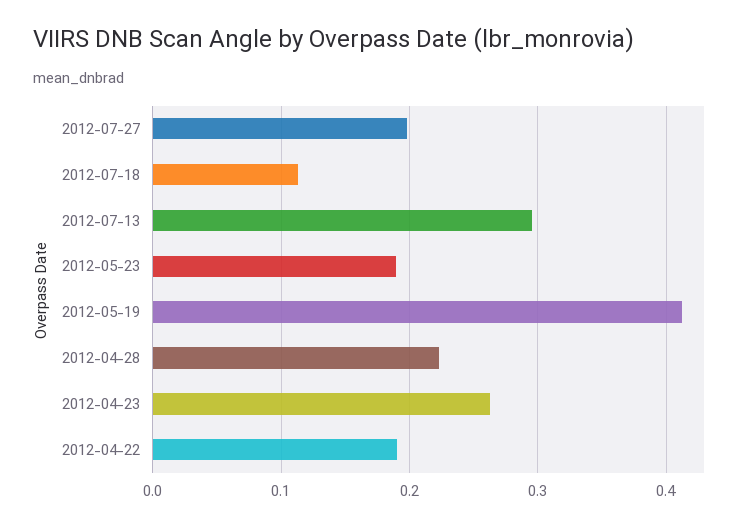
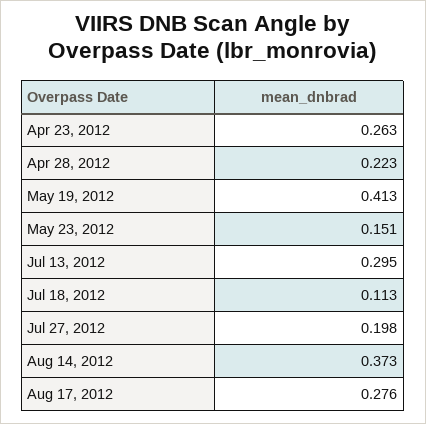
2012-05-23: 0.19 -> 0.151
2012-04-22: 0.19 -> none
Aug 14, 2012: none -> 0.373
Aug 17, 2012: none -> 0.276

